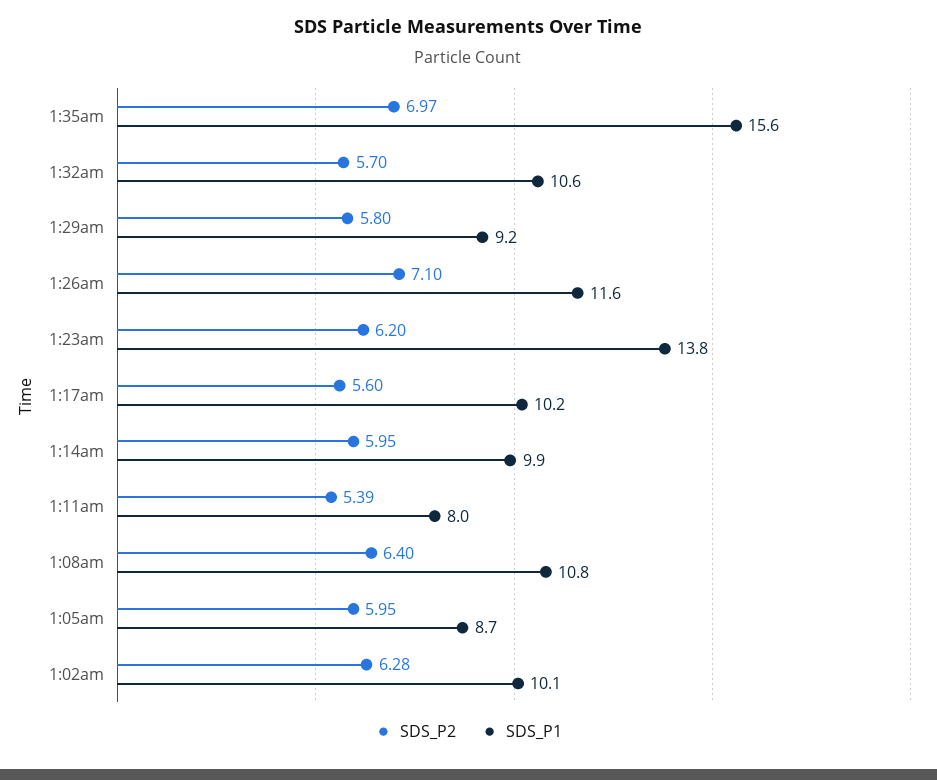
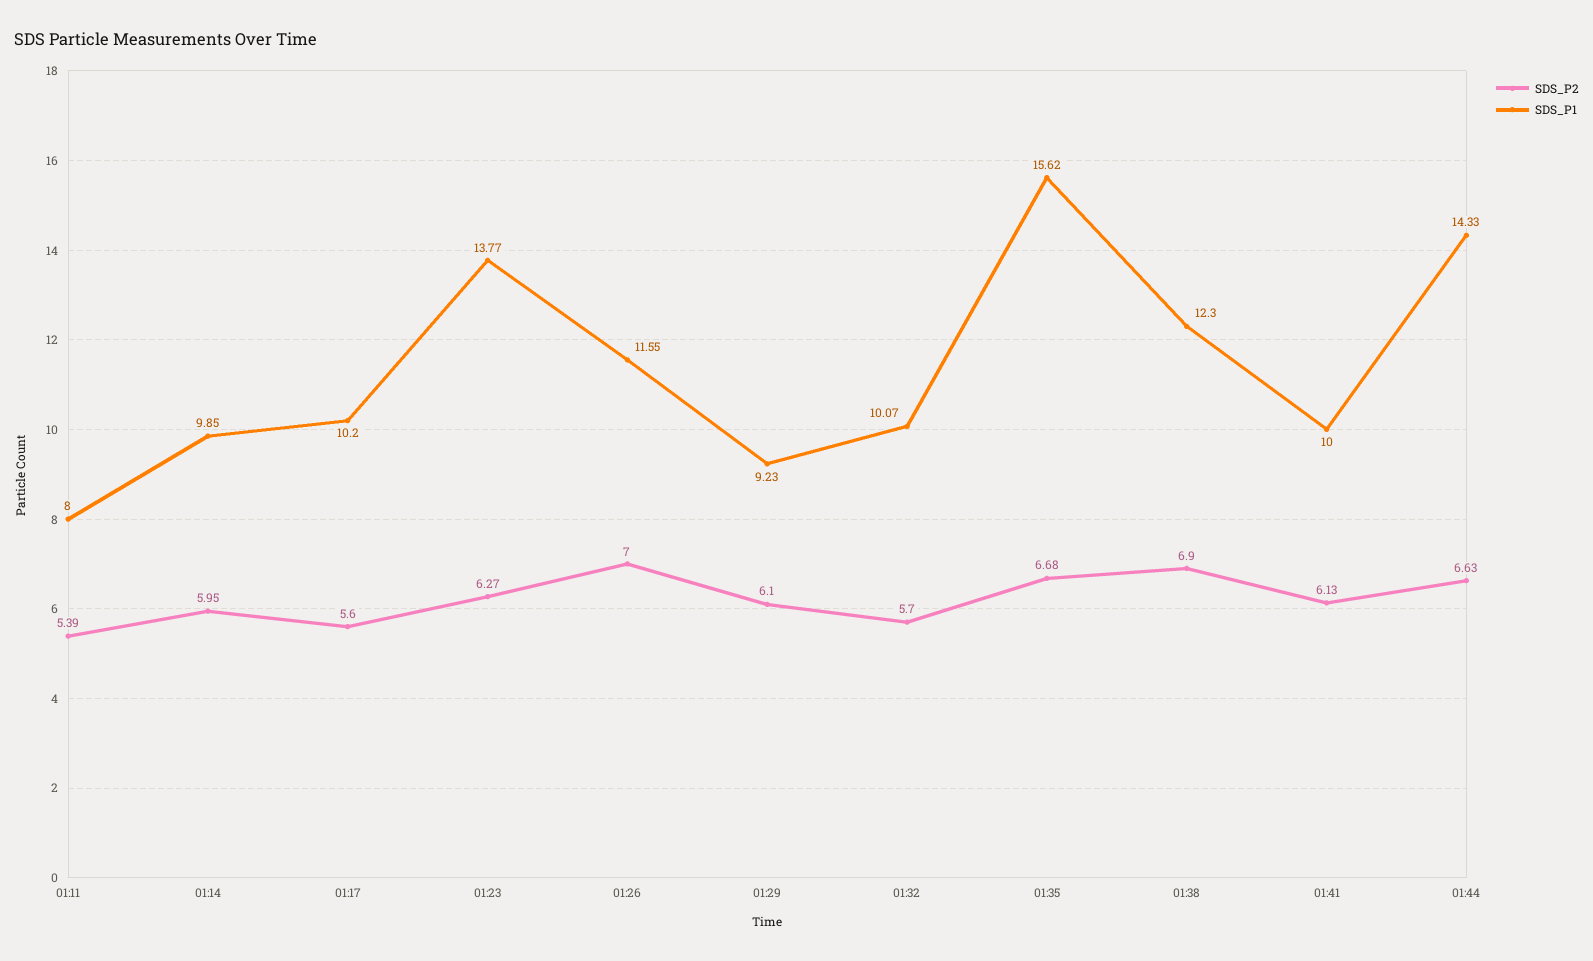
SDS_P2, 1:35am: 6.97 -> 6.68
SDS_P1, 1:32am: 10.6 -> 10.07
SDS_P2, 1:29am: 5.8 -> 6.1
SDS_P2, 1:26am: 7.1 -> 7
SDS_P2, 1:23am: 6.2 -> 6.27
SDS_P2, 1:08am: 6.4 -> none
SDS_P1, 1:08am: 10.8 -> none
SDS_P2, 1:05am: 5.95 -> none
SDS_P1, 1:05am: 8.7 -> none
SDS_P2, 1:02am: 6.28 -> none
SDS_P1, 1:02am: 10.1 -> none
SDS_P2, 01:38: none -> 6.9
SDS_P1, 01:38: none -> 12.3
SDS_P2, 01:41: none -> 6.13
SDS_P1, 01:41: none -> 10
SDS_P2, 01:44: none -> 6.63
SDS_P1, 01:44: none -> 14.33

